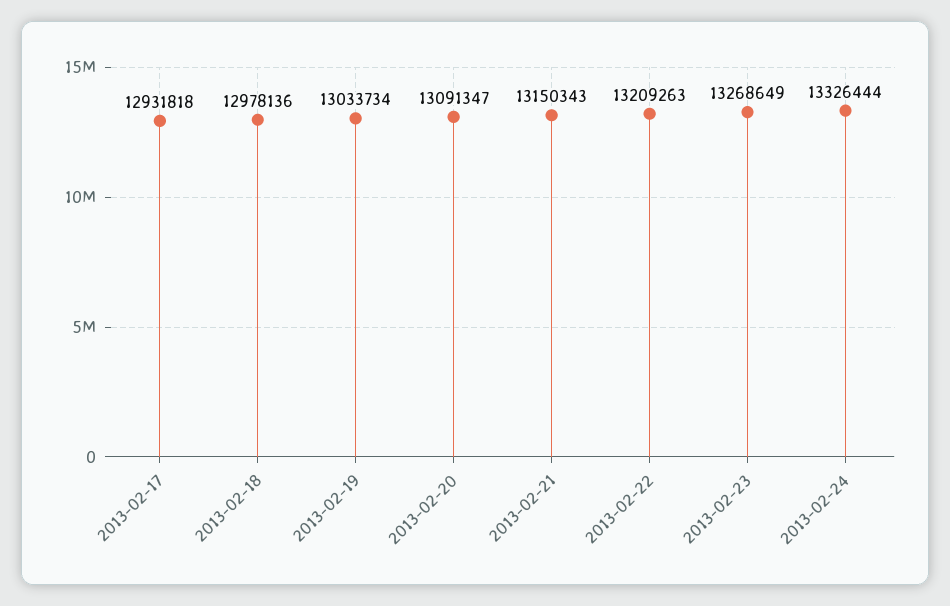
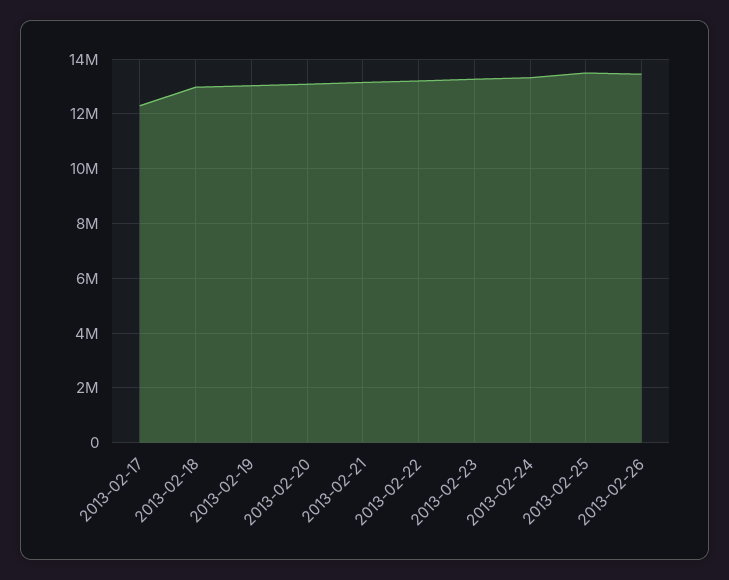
2013-02-17: 12931818 -> 12250000
2013-02-25: none -> 13500000
2013-02-26: none -> 13500000

